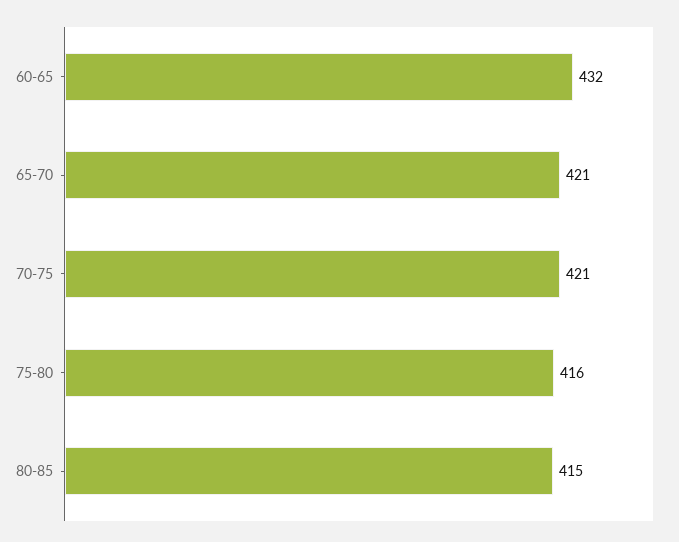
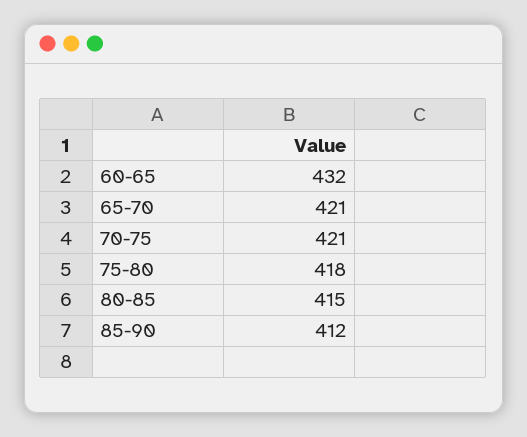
75-80: 416 -> 418
85-90: none -> 412

